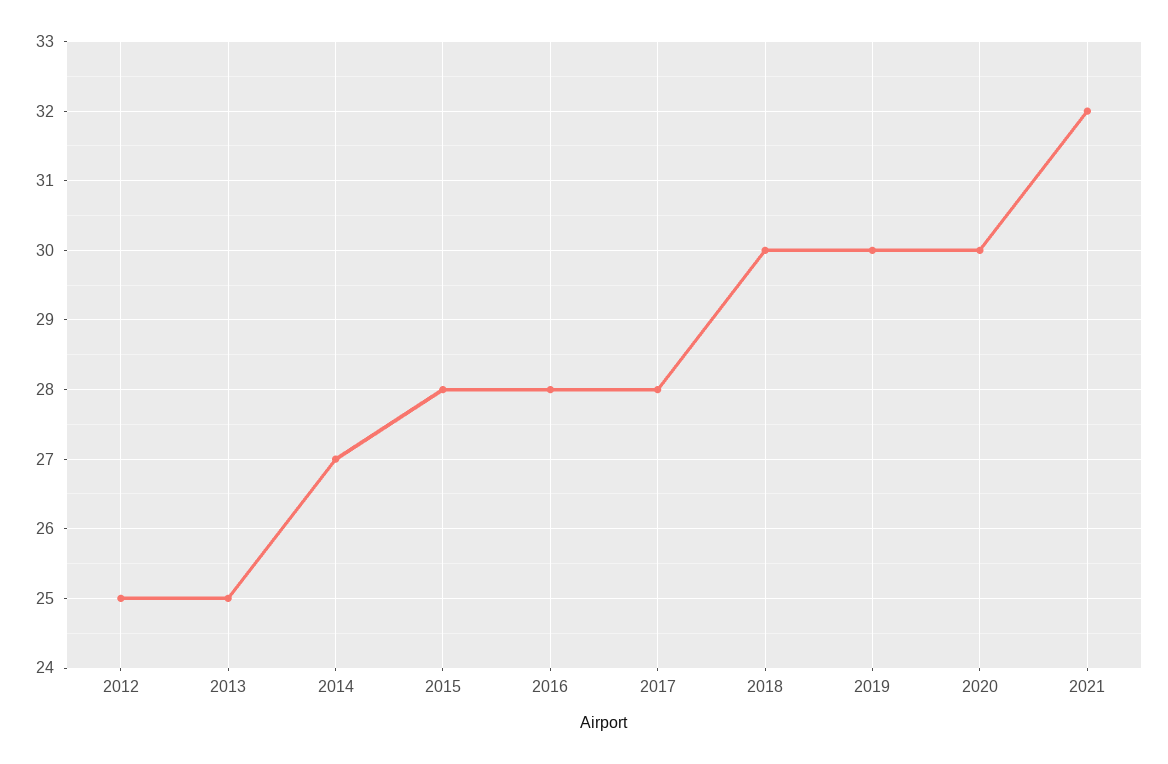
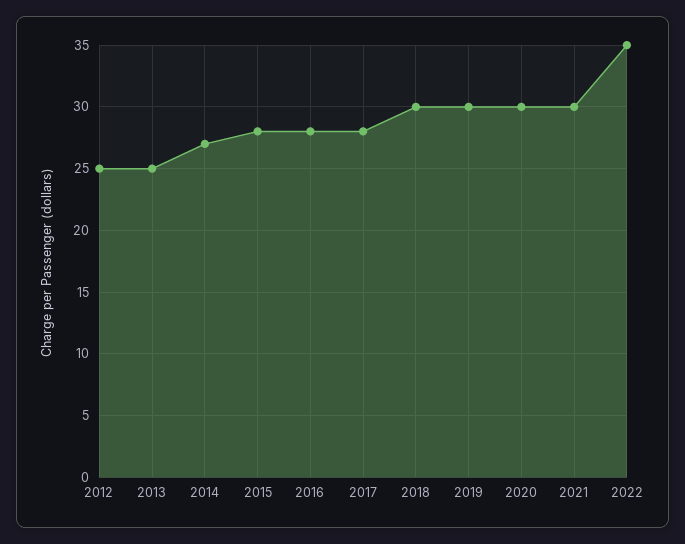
2021: 32 -> 30
2022: none -> 35

